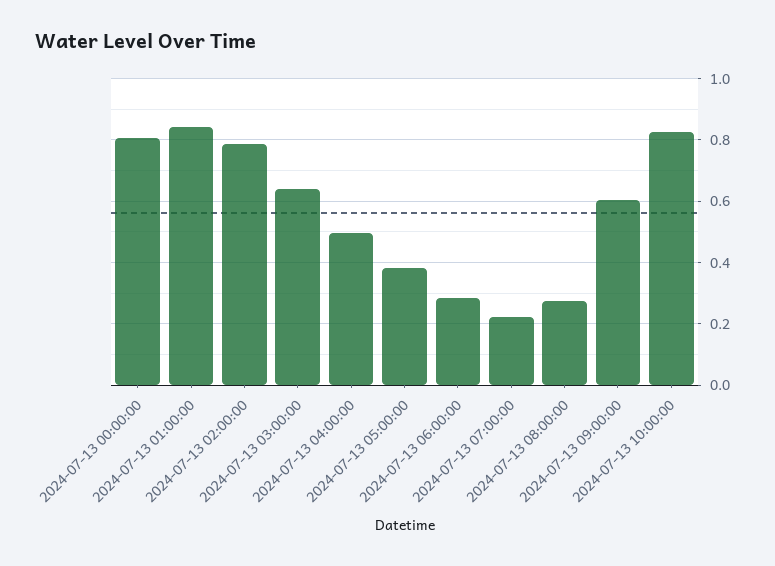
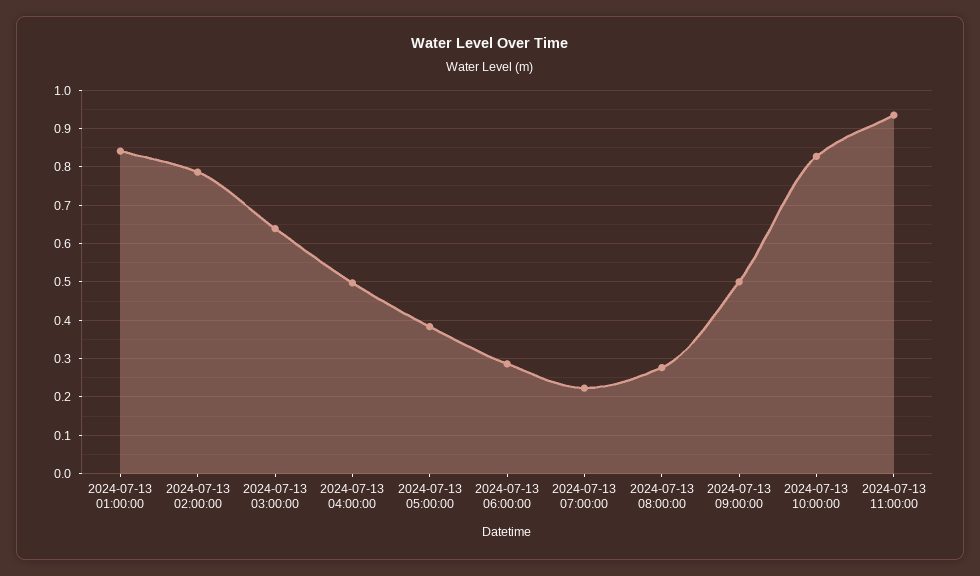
2024-07-13 00:00:00: 0.8 -> none
2024-07-13 09:00:00: 0.6 -> 0.5
2024-07-13 11:00:00: none -> 0.94

